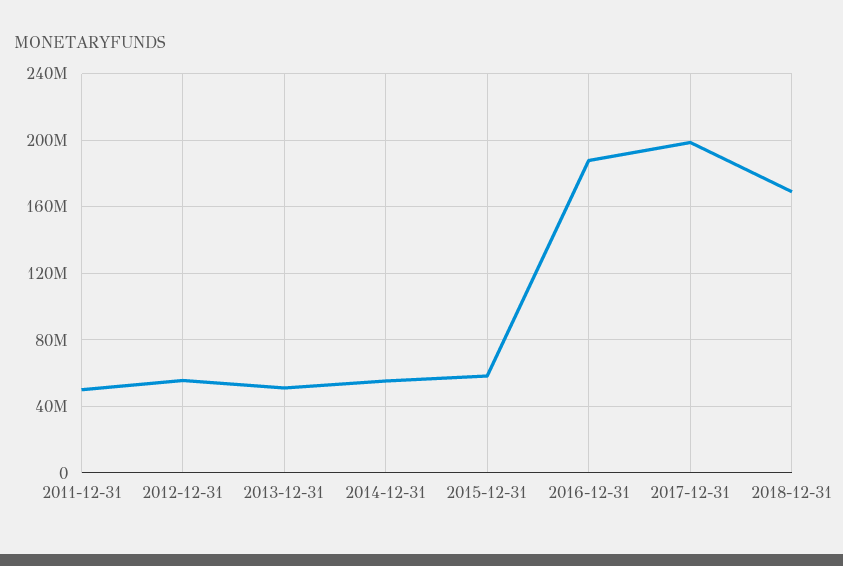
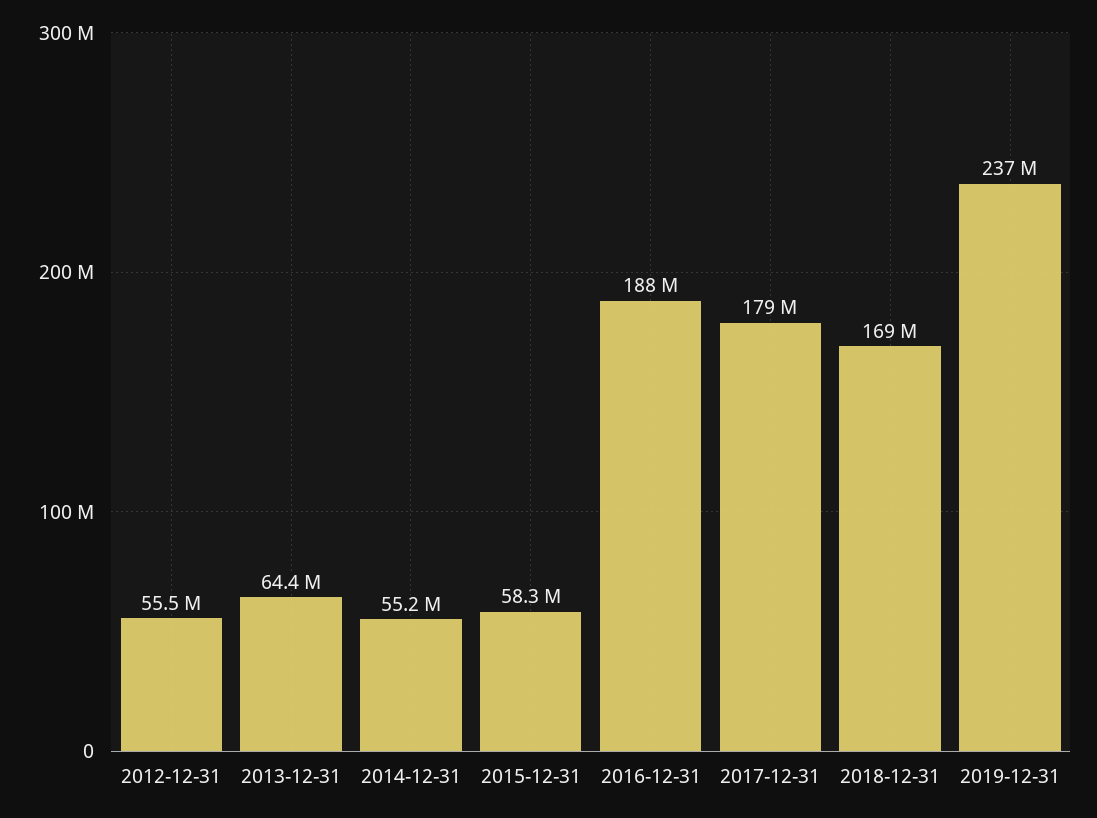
2011-12-31: 50000000 -> none
2013-12-31: 50000000 -> 64400000
2017-12-31: 200000000 -> 179000000
2019-12-31: none -> 237000000

